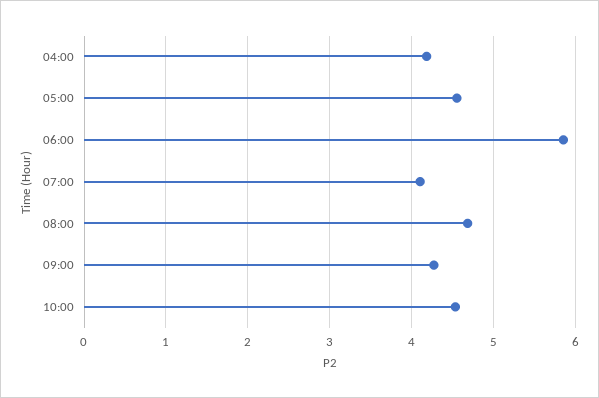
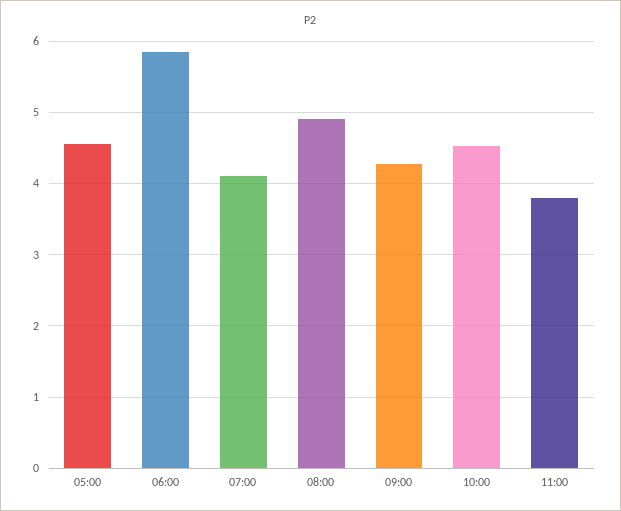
04:00: 4.2 -> none
08:00: 4.7 -> 4.9
11:00: none -> 3.8

